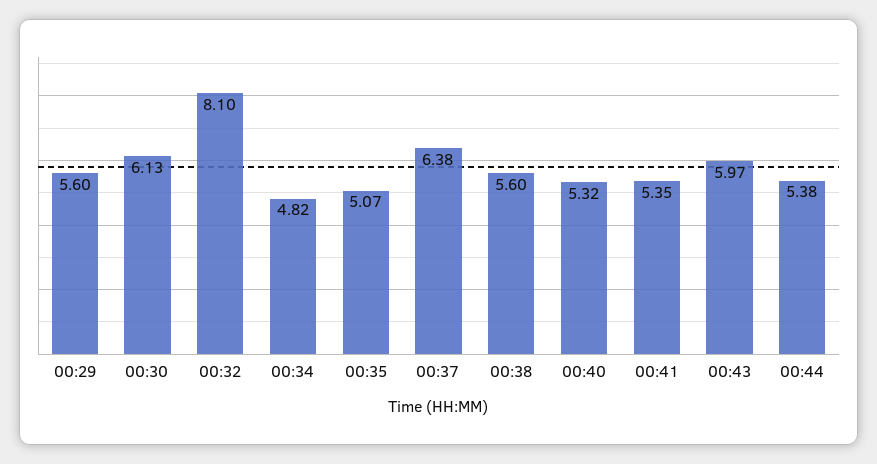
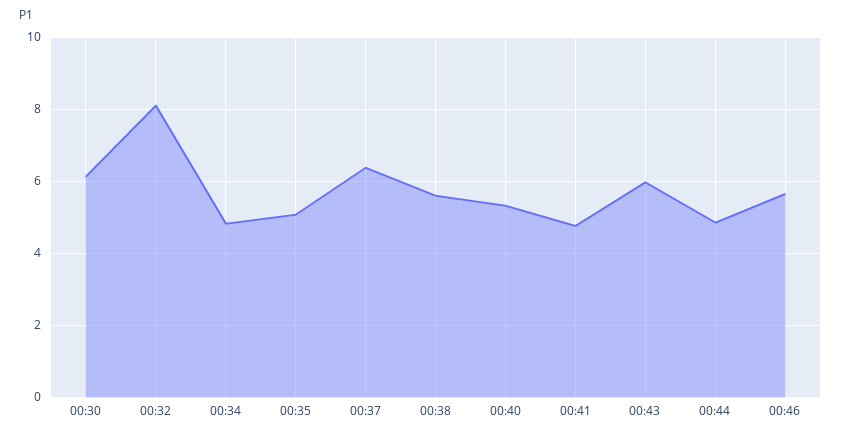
00:29: 5.6 -> none
00:41: 5.35 -> 4.8
00:44: 5.38 -> 4.8
00:46: none -> 5.6

